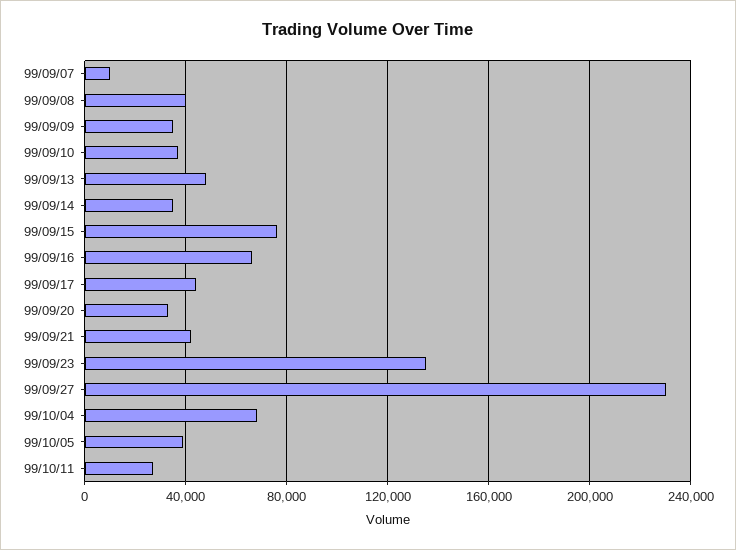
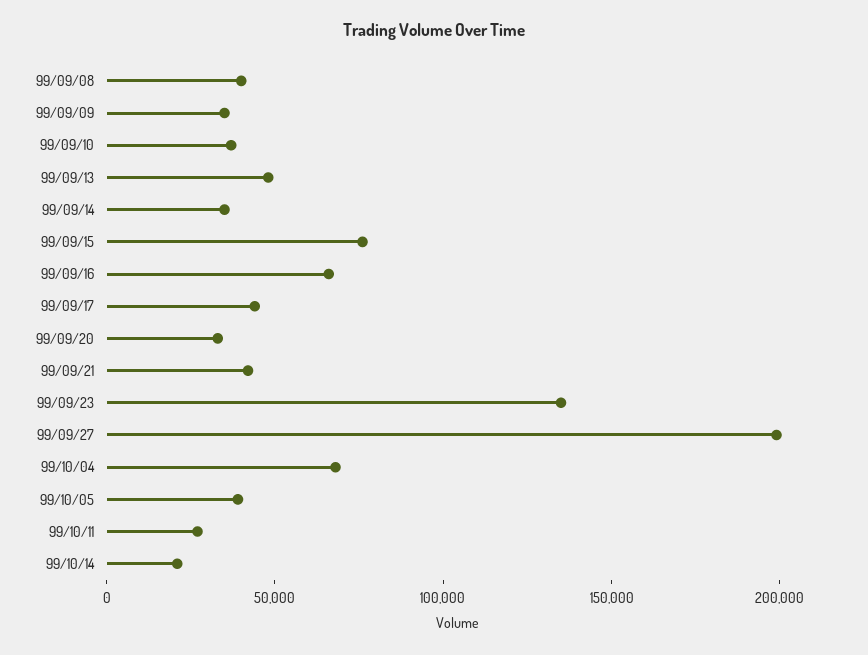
99/09/07: 10000 -> none
99/09/27: 230000 -> 200000
99/10/14: none -> 20000

